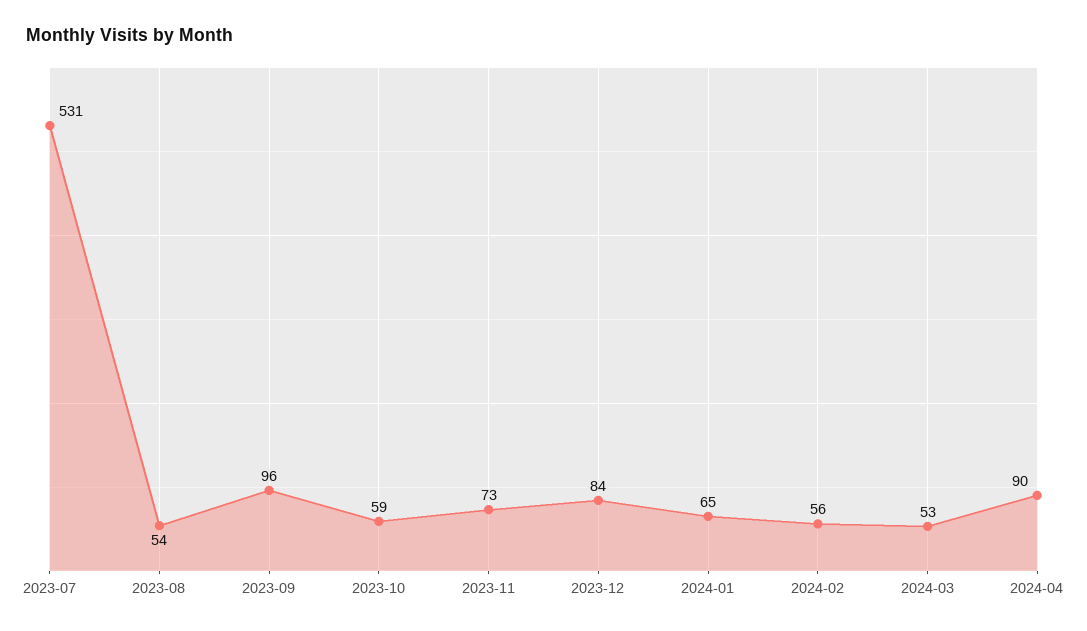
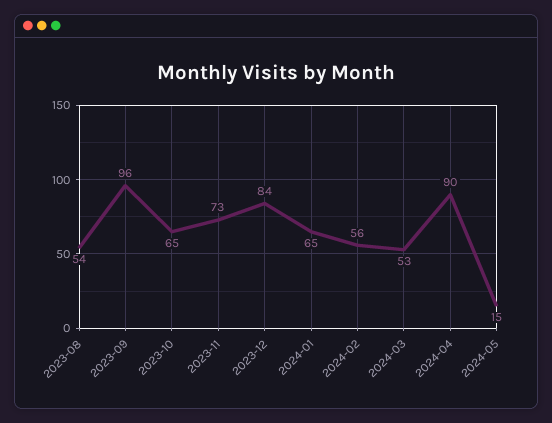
2023-07: 531 -> none
2023-10: 59 -> 65
2024-05: none -> 15

